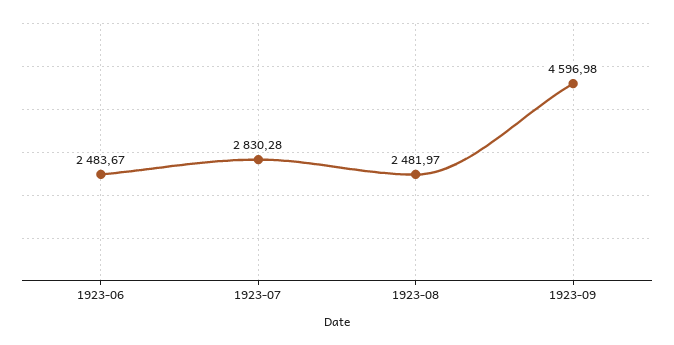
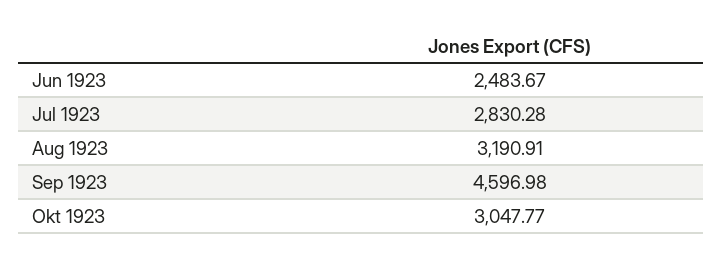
1923-08: 2481.97 -> 3190.91
Okt 1923: none -> 3047.77

